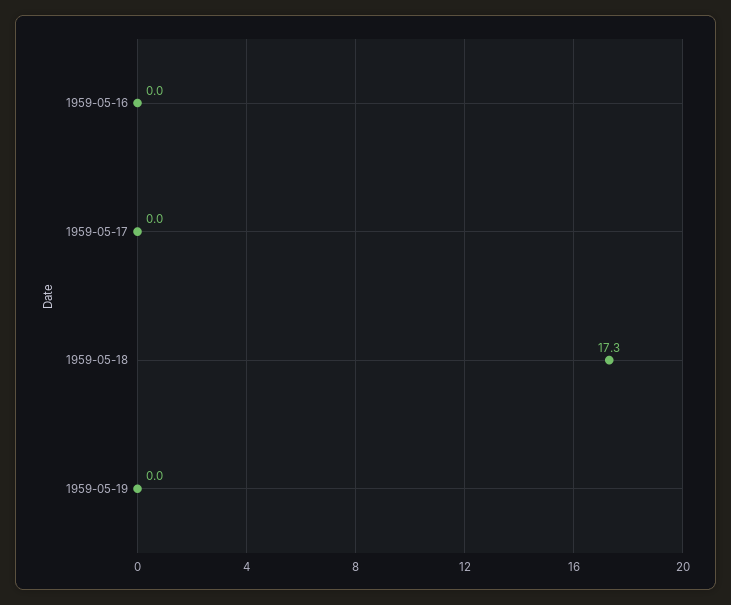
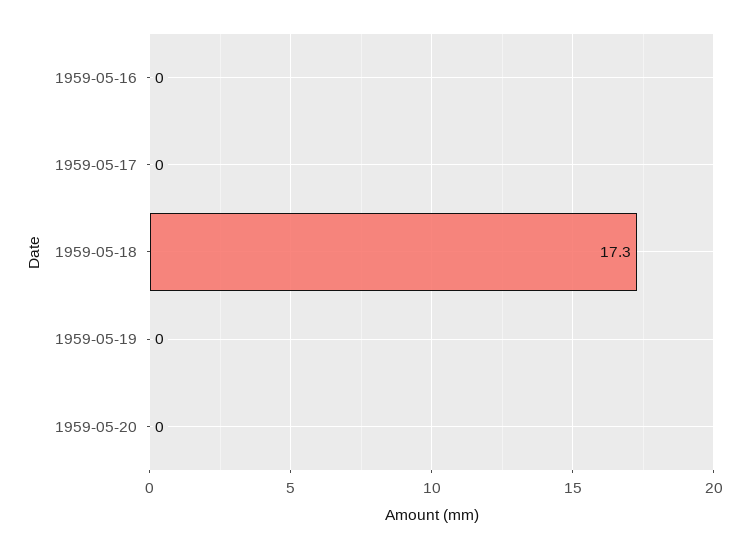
1959-05-20: none -> 0

